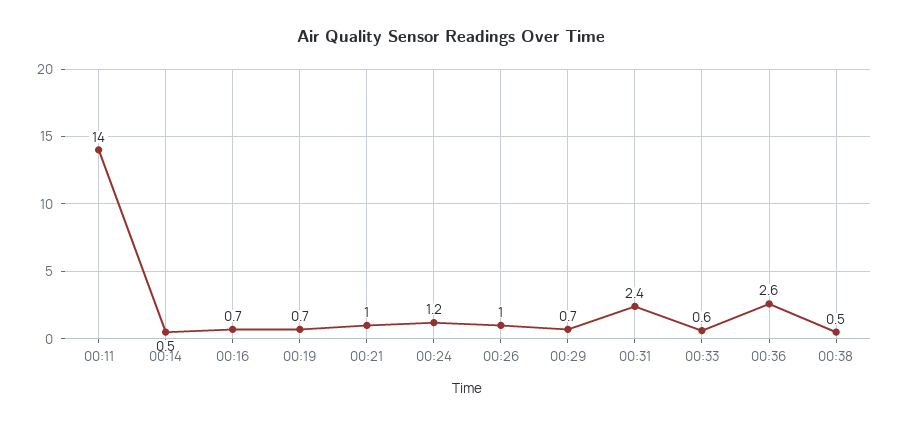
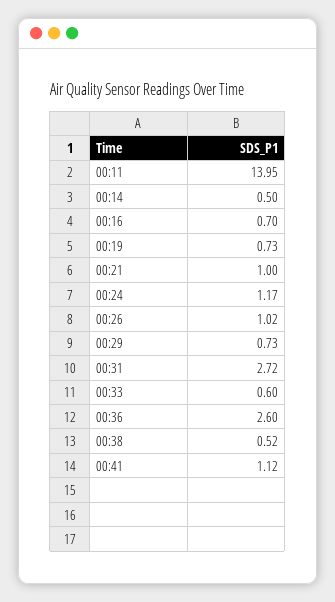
00:31: 2.4 -> 2.72
00:41: none -> 1.12

